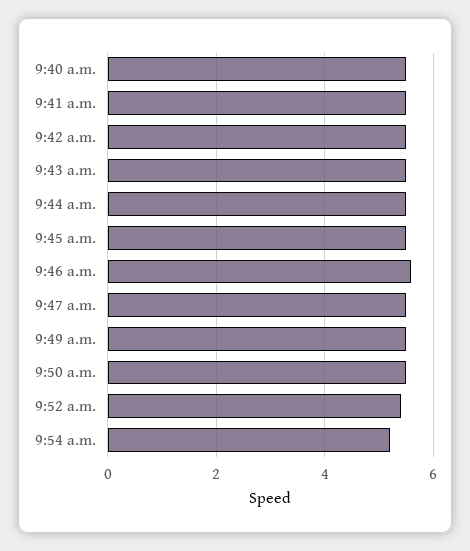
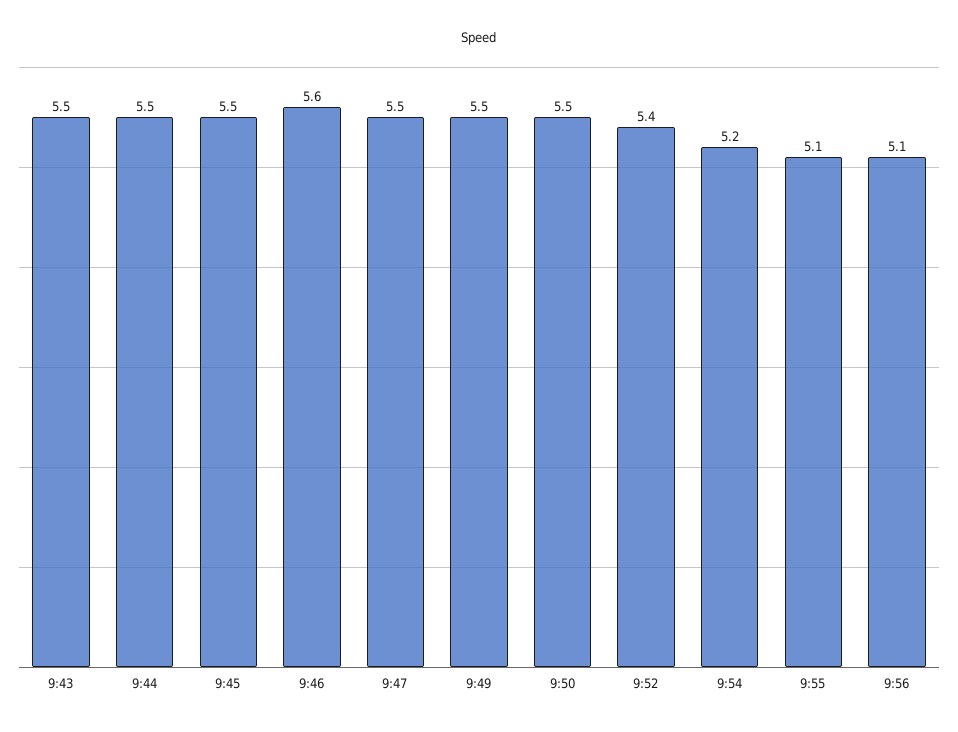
9:40 a.m.: 5.5 -> none
9:41 a.m.: 5.5 -> none
9:42 a.m.: 5.5 -> none
9:55: none -> 5.1
9:56: none -> 5.1

